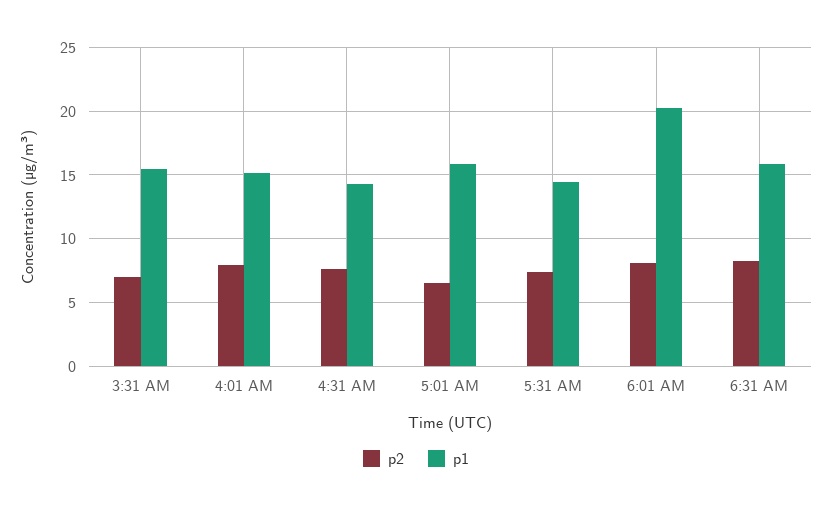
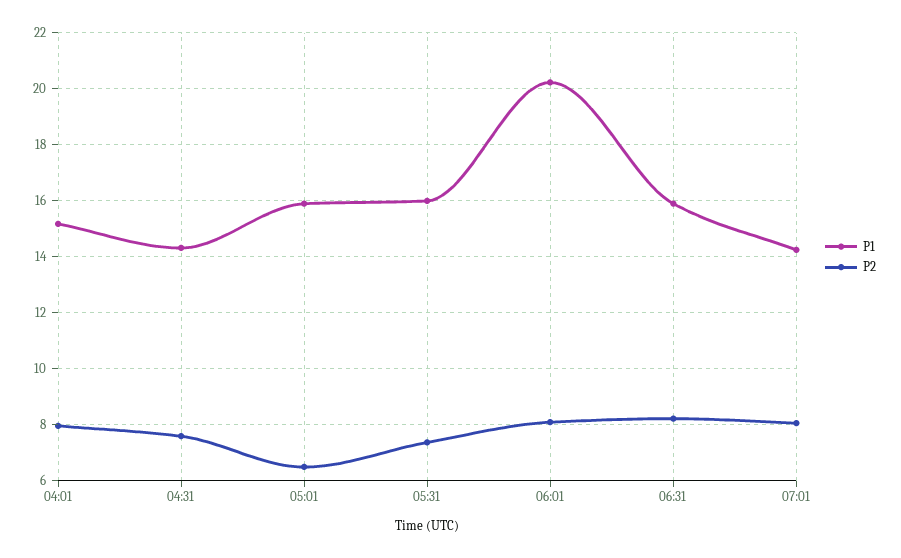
p2, 3:31 AM: 7 -> none
p1, 3:31 AM: 15.5 -> none
p1, 5:31 AM: 14.5 -> 16
p1, 07:01: none -> 14.25
p2, 07:01: none -> 8

